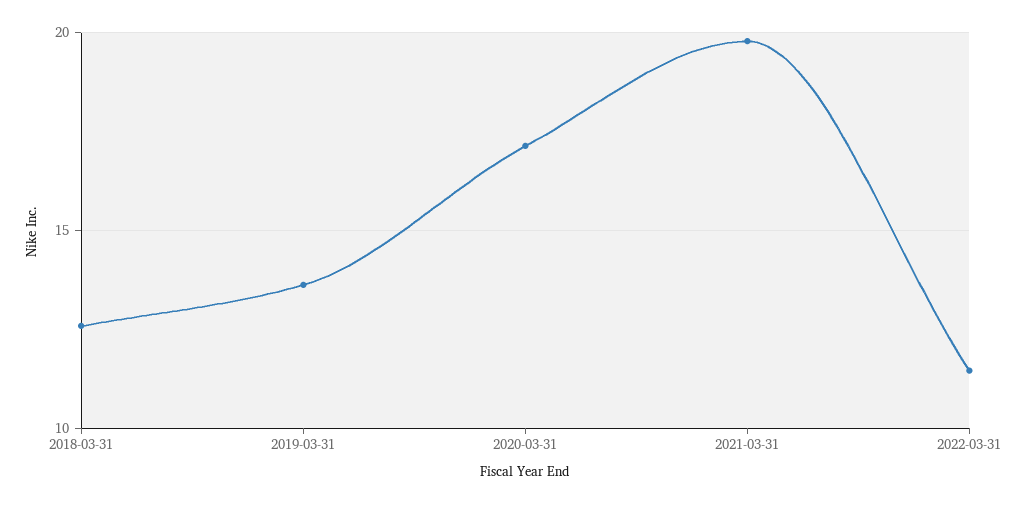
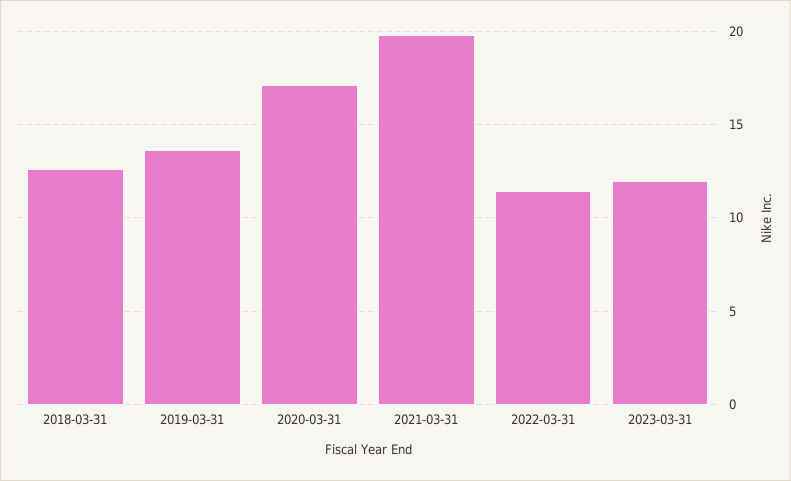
2023-03-31: none -> 12

